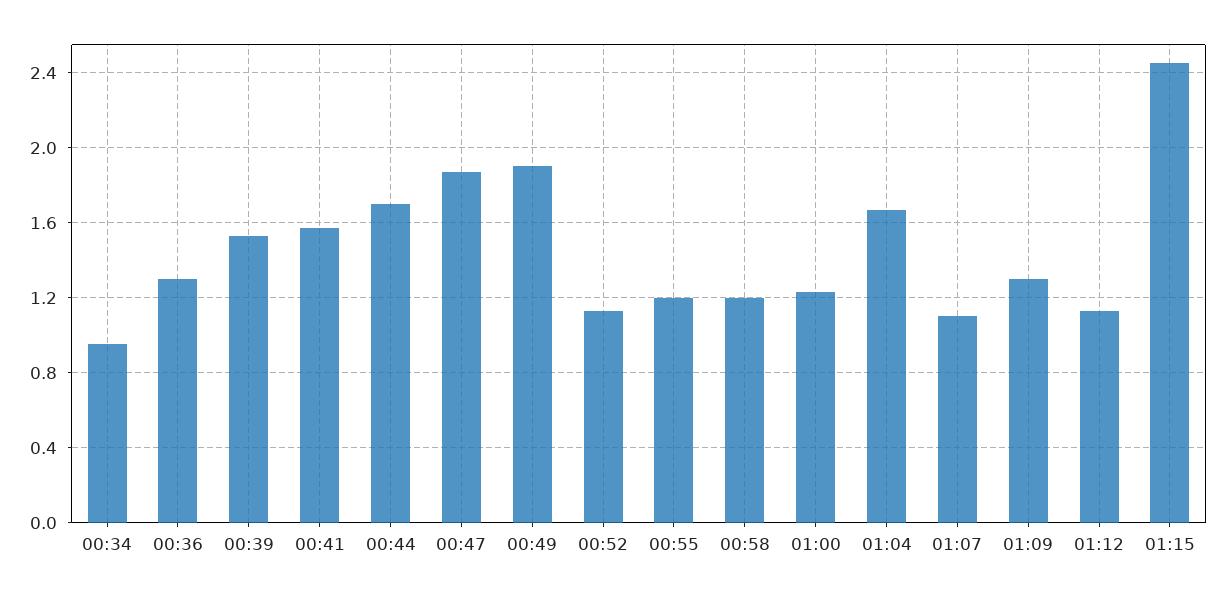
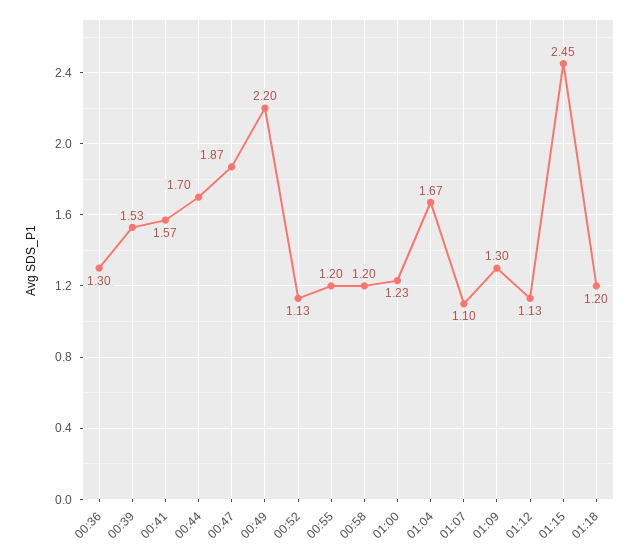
00:34: 0.95 -> none
00:49: 1.9 -> 2.2
01:18: none -> 1.2

